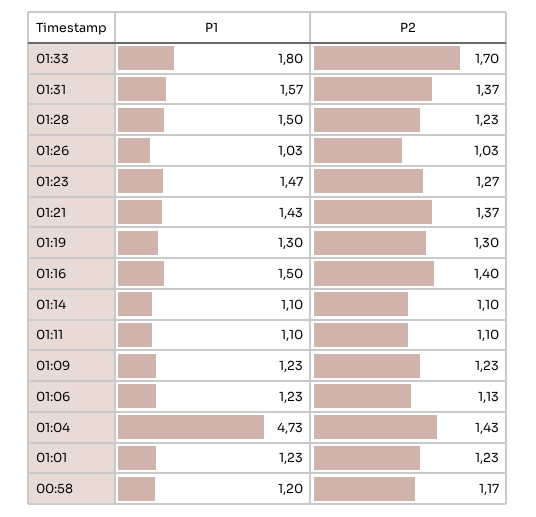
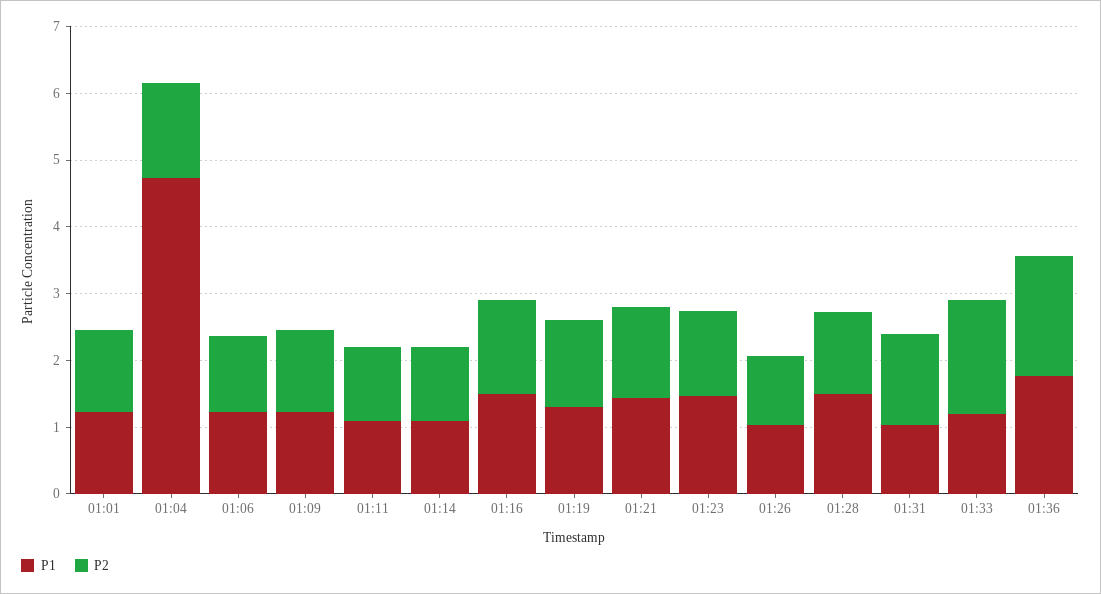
P1, 01:33: 1.8 -> 1.2
P1, 01:31: 1.57 -> 1
P1, 00:58: 1.2 -> none
P2, 00:58: 1.17 -> none
P1, 01:36: none -> 1.8
P2, 01:36: none -> 1.8

